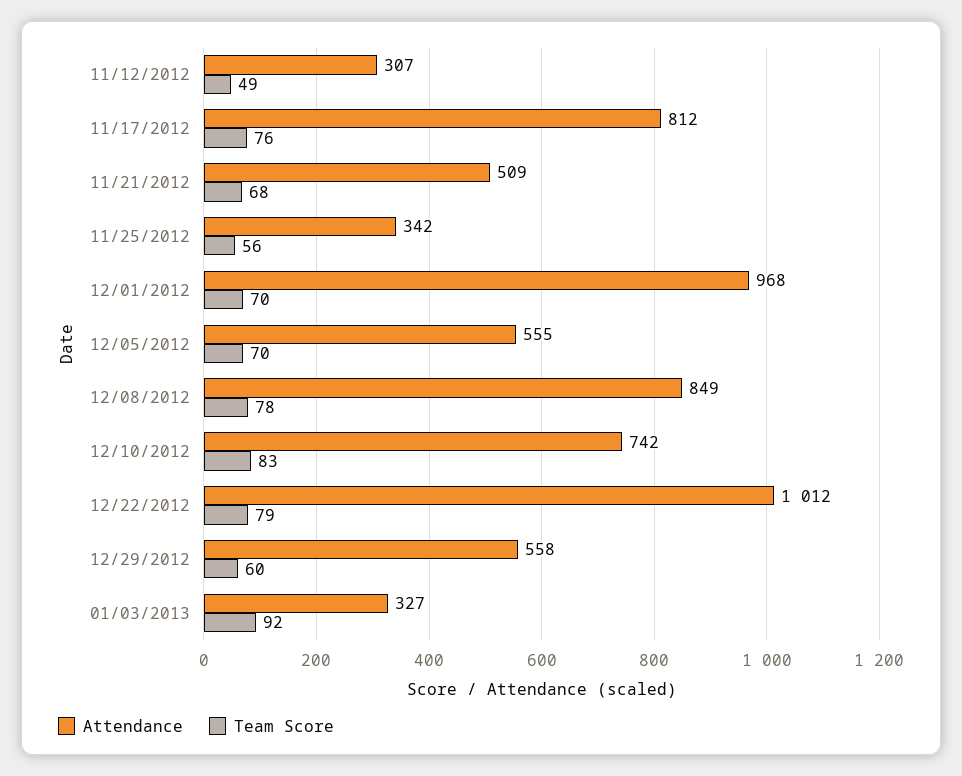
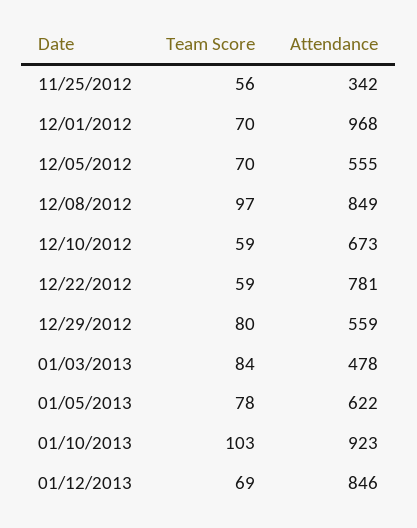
Attendance, 11/12/2012: 307 -> none
Team Score, 11/12/2012: 49 -> none
Attendance, 11/17/2012: 812 -> none
Team Score, 11/17/2012: 76 -> none
Attendance, 11/21/2012: 509 -> none
Team Score, 11/21/2012: 68 -> none
Team Score, 12/08/2012: 78 -> 97
Attendance, 12/10/2012: 742 -> 673
Team Score, 12/10/2012: 83 -> 59
Attendance, 12/22/2012: 1012 -> 781
Team Score, 12/22/2012: 79 -> 59
Attendance, 12/29/2012: 558 -> 559
Team Score, 12/29/2012: 60 -> 80
Attendance, 01/03/2013: 327 -> 478
Team Score, 01/03/2013: 92 -> 84
Team Score, 01/05/2013: none -> 78
Attendance, 01/05/2013: none -> 622
Team Score, 01/10/2013: none -> 103
Attendance, 01/10/2013: none -> 923
Team Score, 01/12/2013: none -> 69
Attendance, 01/12/2013: none -> 846

